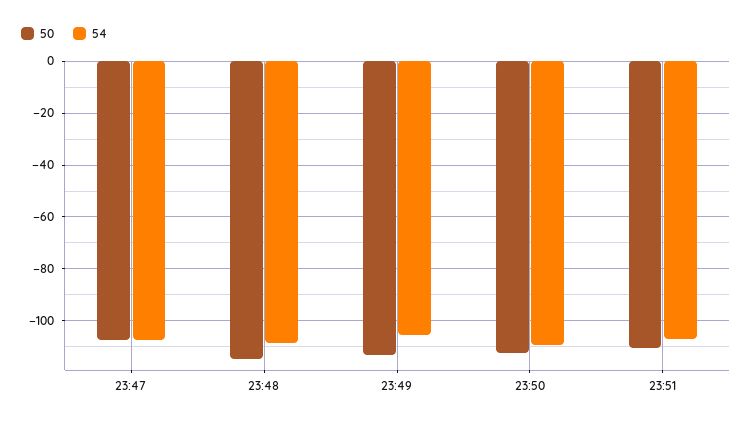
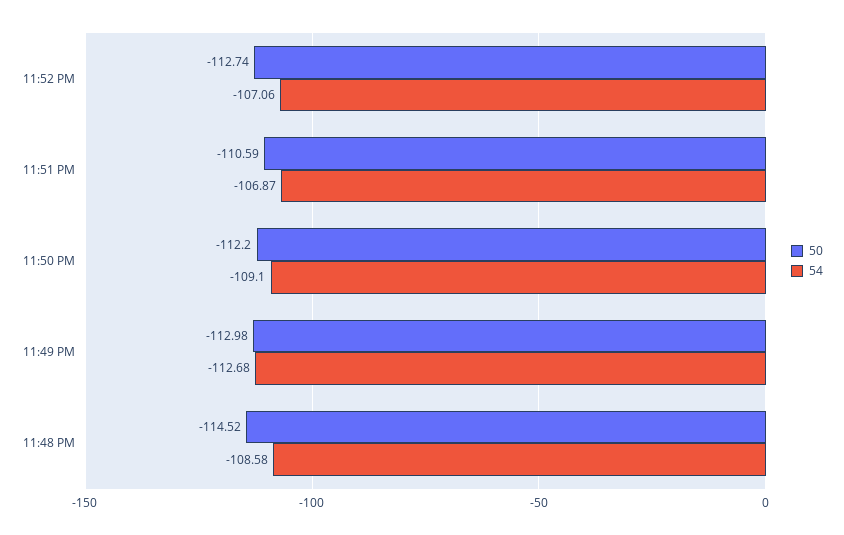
50, 23:47: -107.5 -> none
54, 23:47: -107.5 -> none
54, 23:49: -105 -> -112.68
50, 11:52 PM: none -> -112.74
54, 11:52 PM: none -> -107.06

